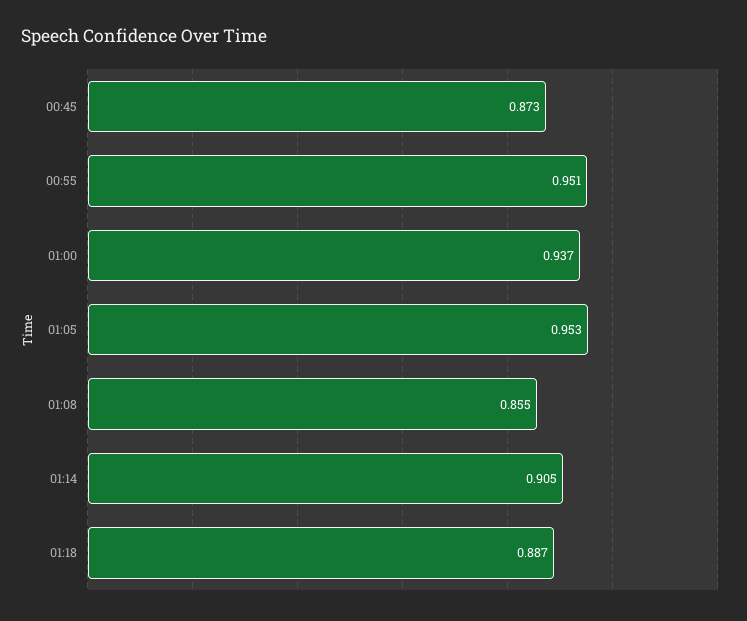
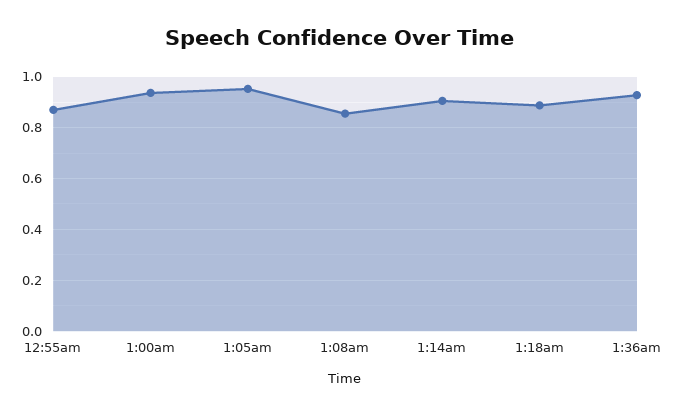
00:45: 0.873 -> none
00:55: 0.951 -> 0.875
1:36am: none -> 0.925

